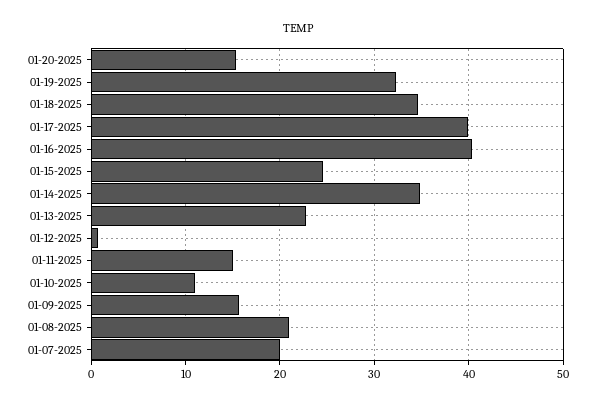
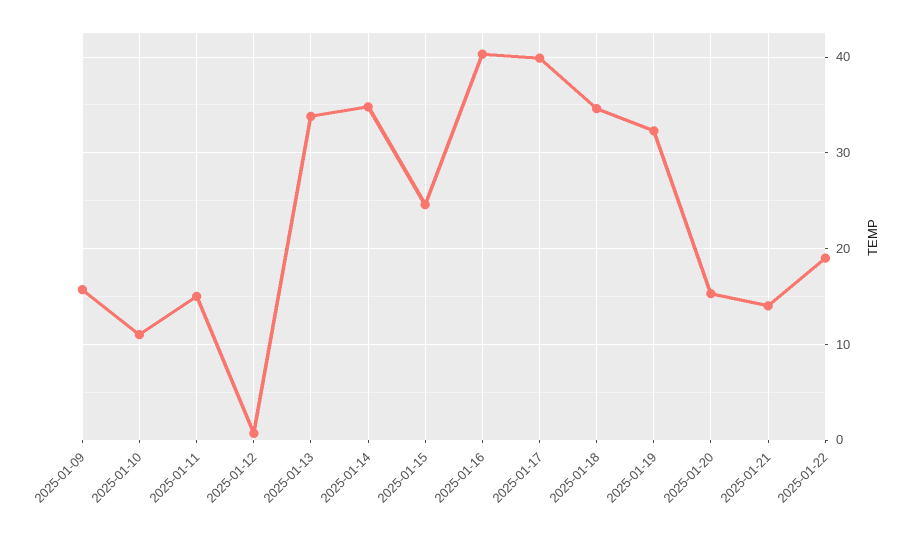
01-13-2025: 23 -> 34
01-08-2025: 21 -> none
01-07-2025: 20 -> none
2025-01-21: none -> 14
2025-01-22: none -> 19

